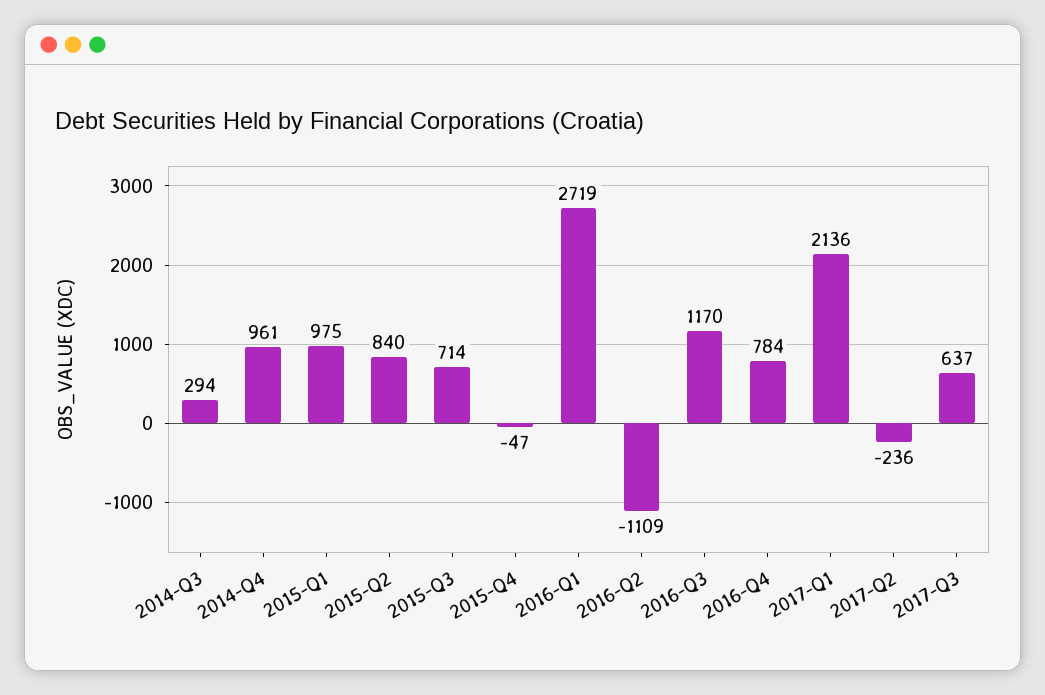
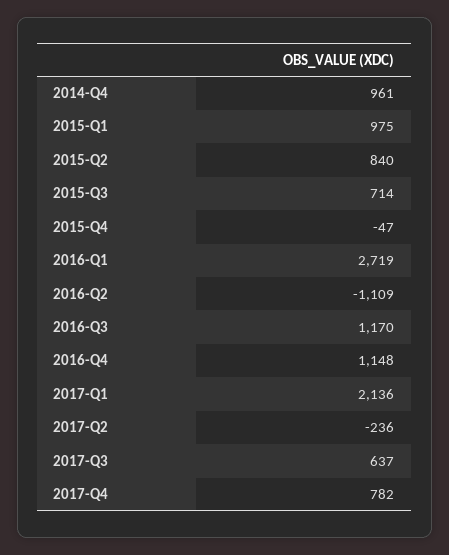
2014-Q3: 294 -> none
2016-Q4: 784 -> 1148
2017-Q4: none -> 782

